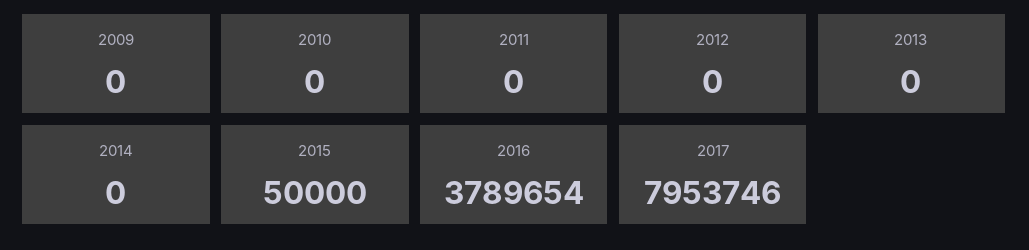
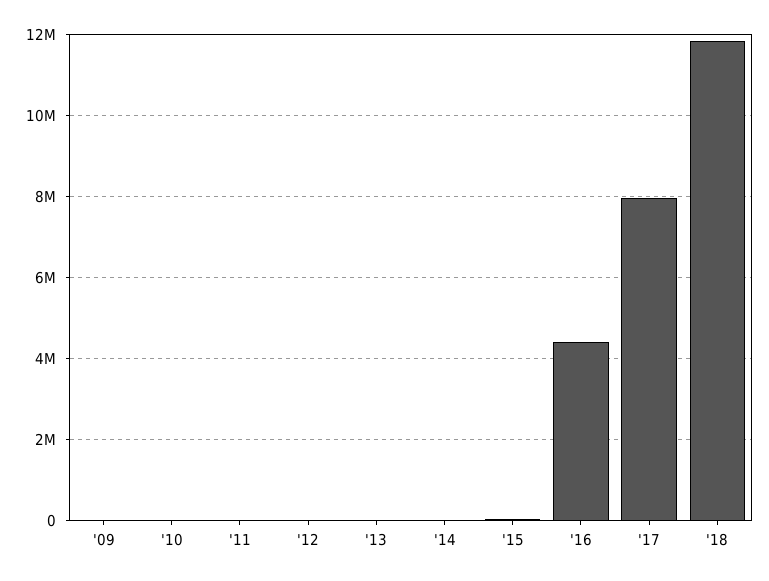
2016: 3789654 -> 4400000
'18: none -> 11800000

